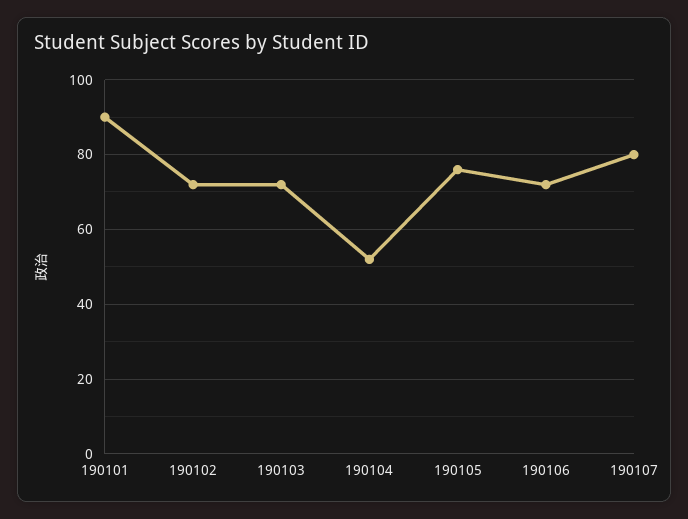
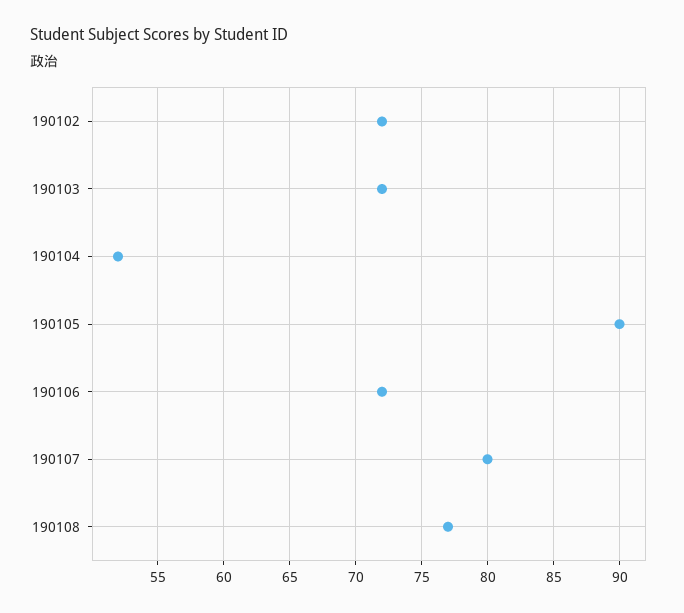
190101: 90 -> none
190105: 75 -> 90
190108: none -> 77

